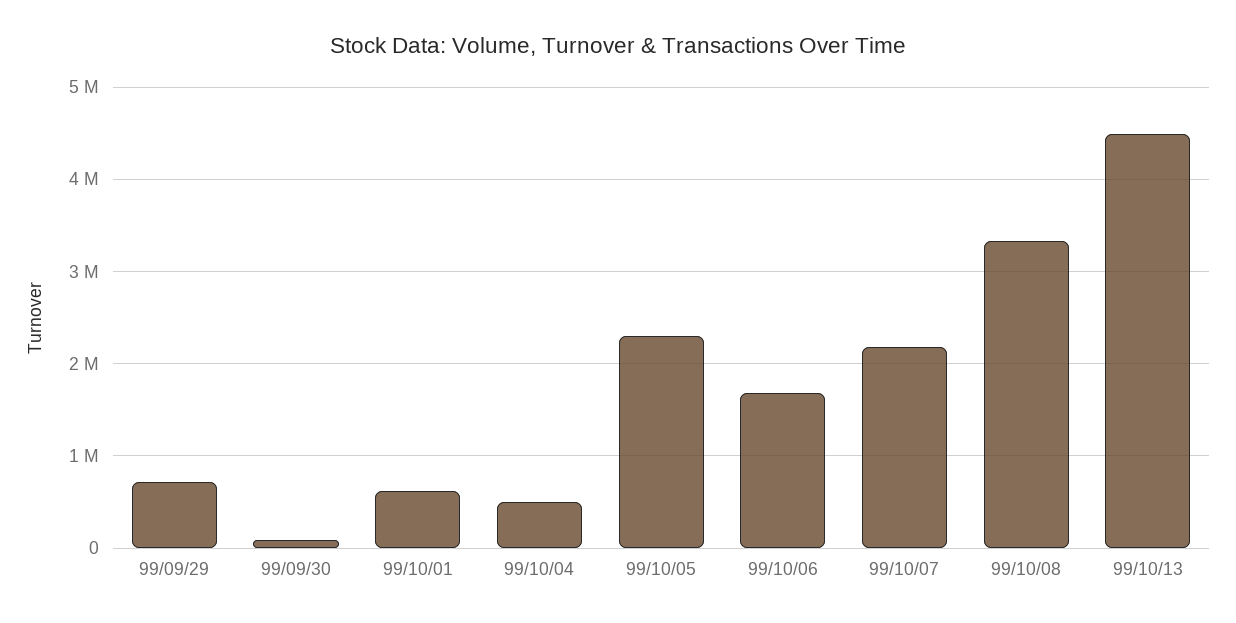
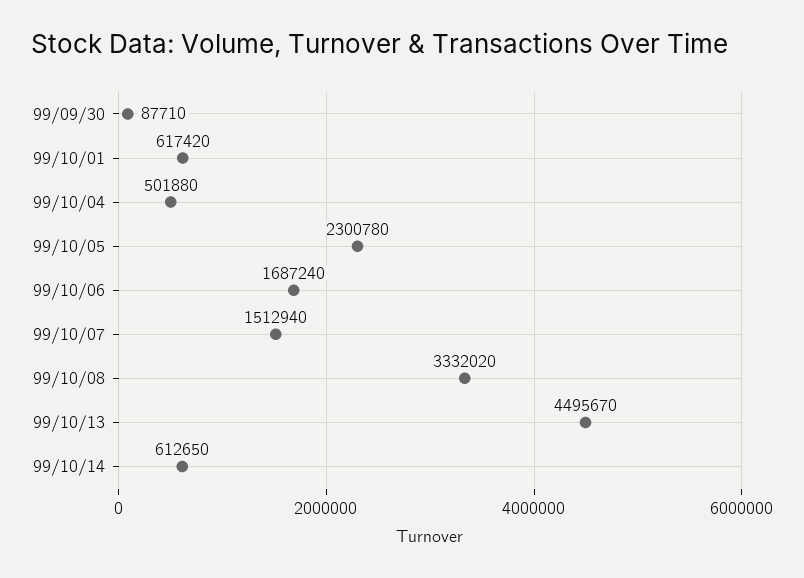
99/09/29: 700000 -> none
99/10/07: 2200000 -> 1512940
99/10/14: none -> 612650

